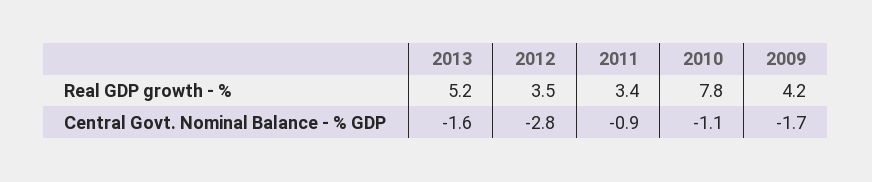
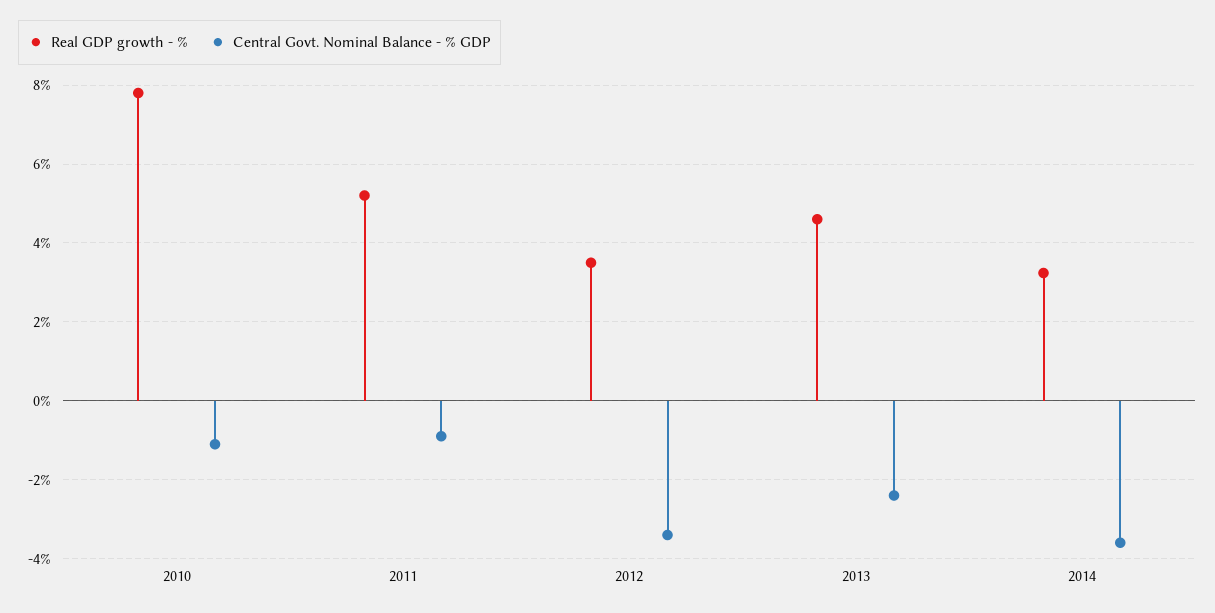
Real GDP growth - %, 2013: 5.2 -> 4.6
Real GDP growth - %, 2011: 3.4 -> 5.2
Real GDP growth - %, 2009: 4.2 -> none
Central Govt. Nominal Balance - % GDP, 2013: -1.6 -> -2.4
Central Govt. Nominal Balance - % GDP, 2012: -2.8 -> -3.4
Central Govt. Nominal Balance - % GDP, 2009: -1.7 -> none
Real GDP growth - %, 2014: none -> 3.2
Central Govt. Nominal Balance - % GDP, 2014: none -> -3.6

